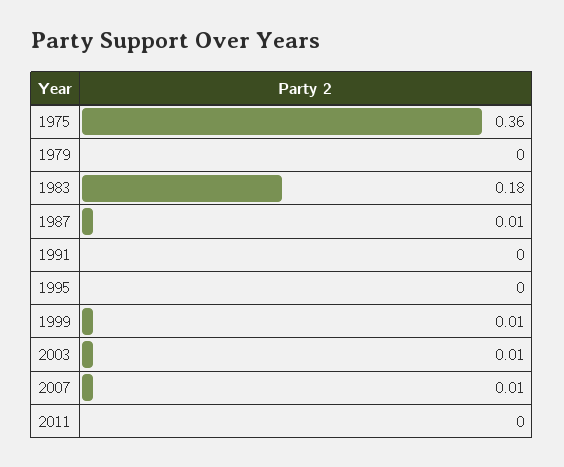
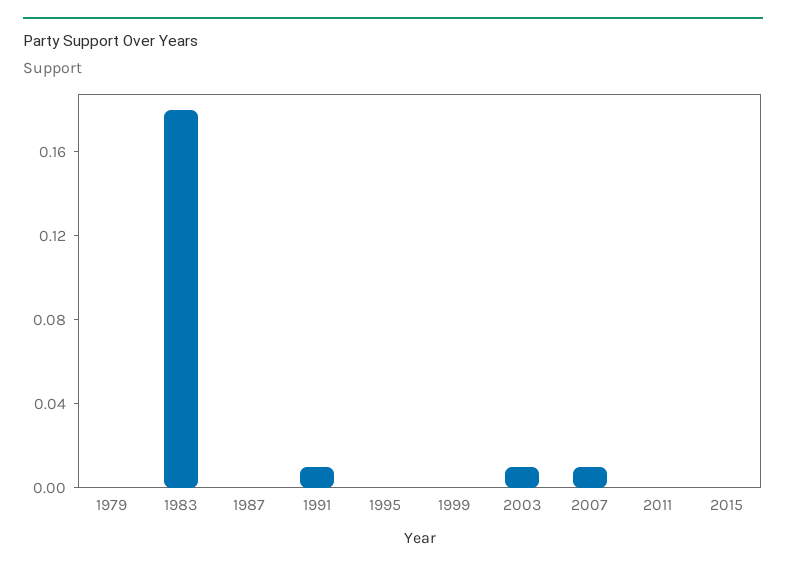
1975: 0.36 -> none
1987: 0.01 -> 0
1991: 0 -> 0.01
1999: 0.01 -> 0
2015: none -> 0

